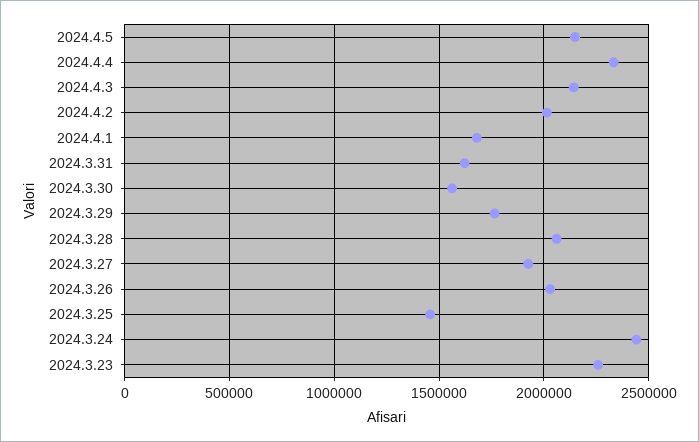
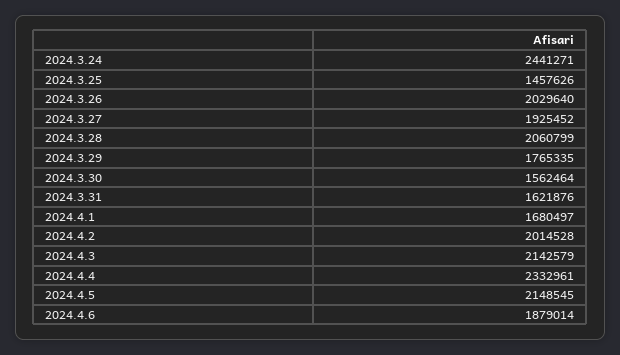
2024.3.23: 2250000 -> none
2024.4.6: none -> 1879014

